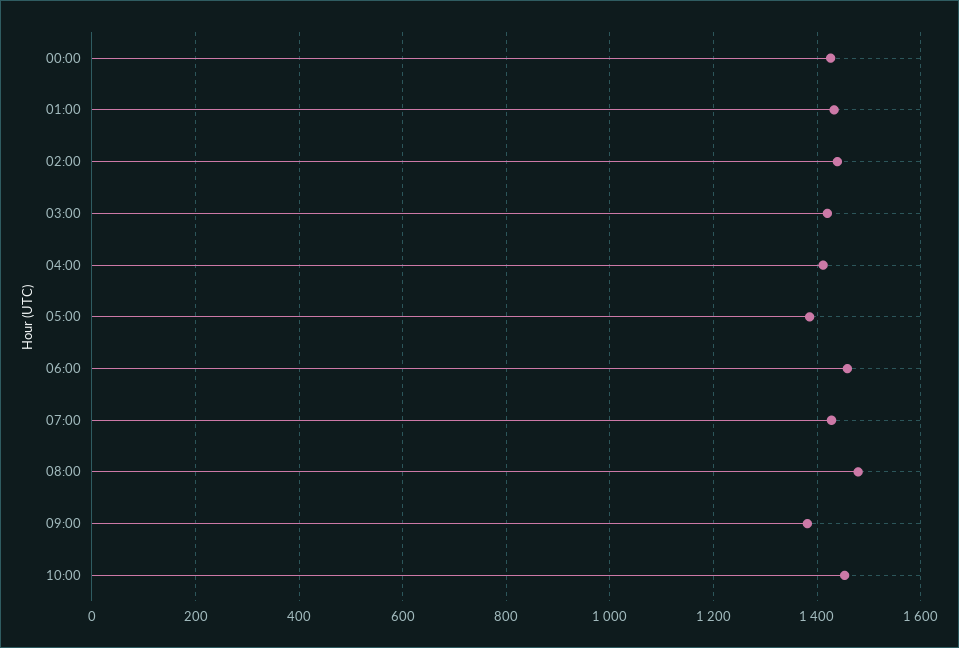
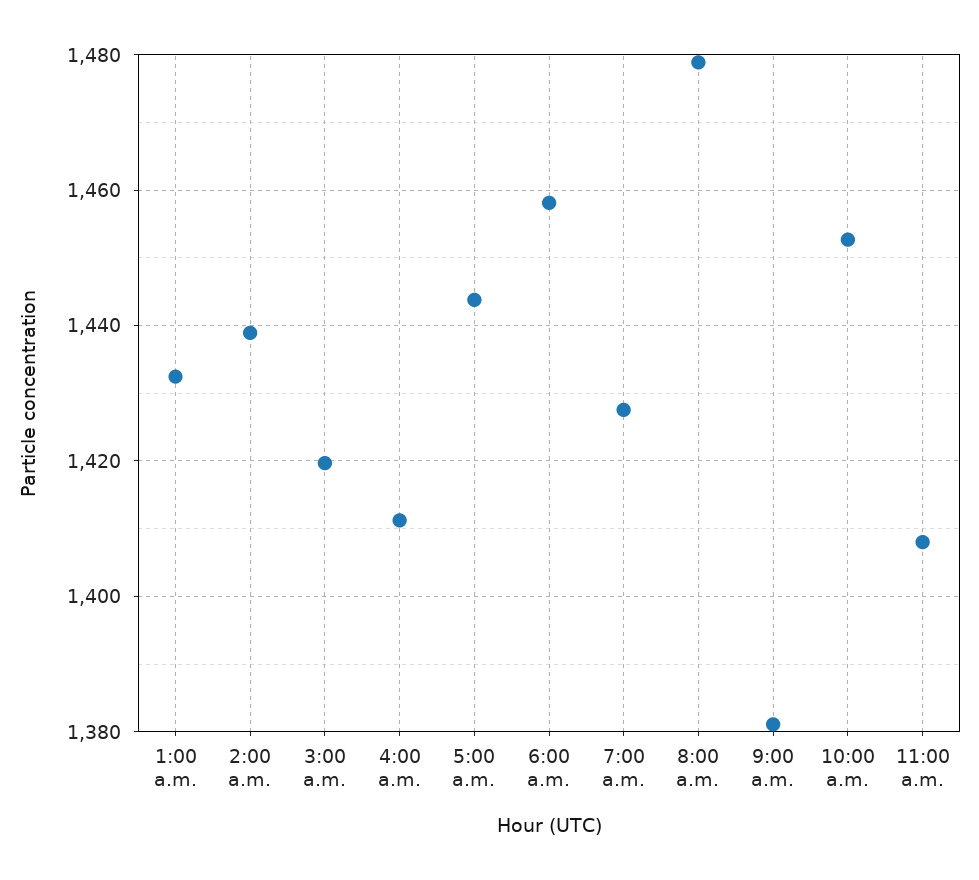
00:00: 1420 -> none
05:00: 1380 -> 1444
11:00 a.m.: none -> 1408

